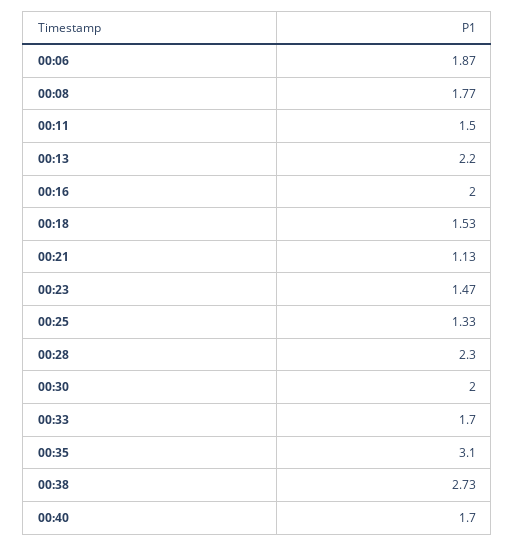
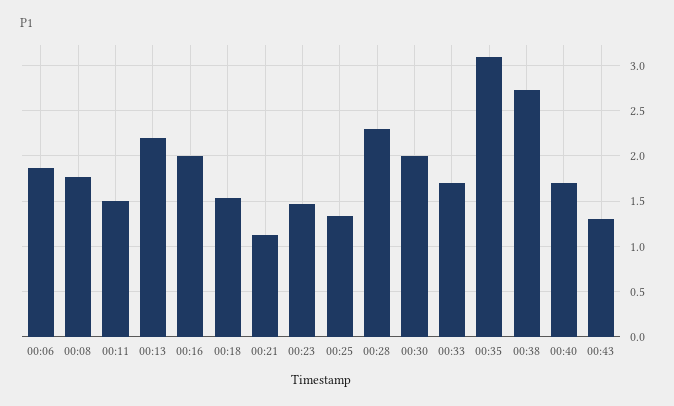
00:43: none -> 1.3

